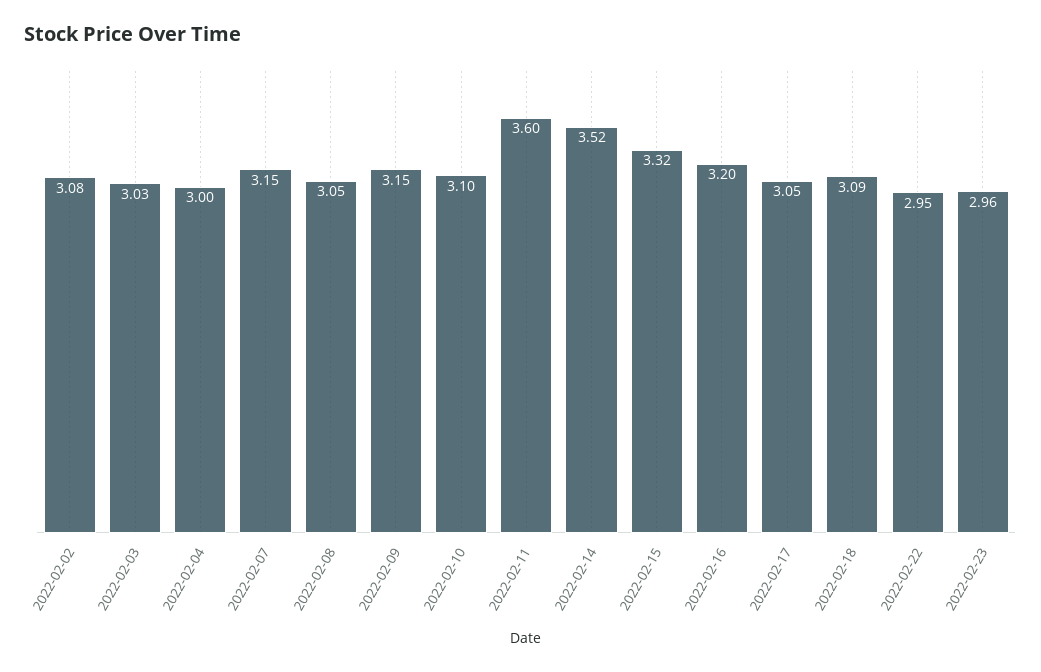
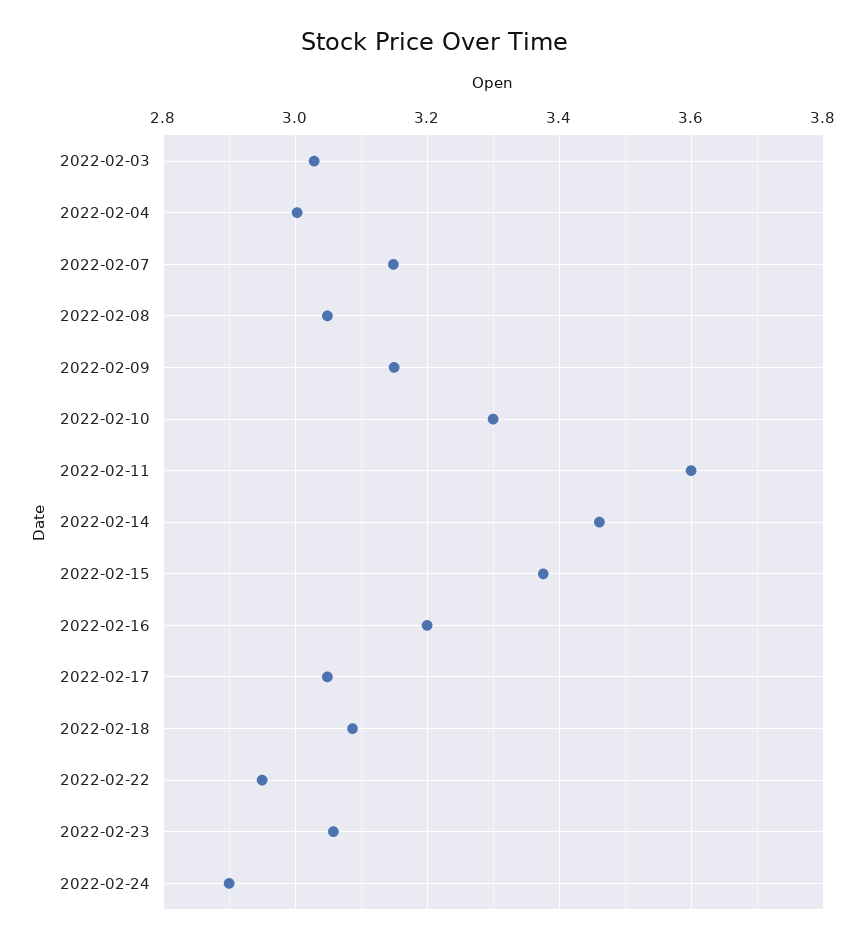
2022-02-02: 3.08 -> none
2022-02-10: 3.1 -> 3.3
2022-02-14: 3.52 -> 3.46
2022-02-15: 3.32 -> 3.38
2022-02-23: 2.96 -> 3.06
2022-02-24: none -> 2.9

